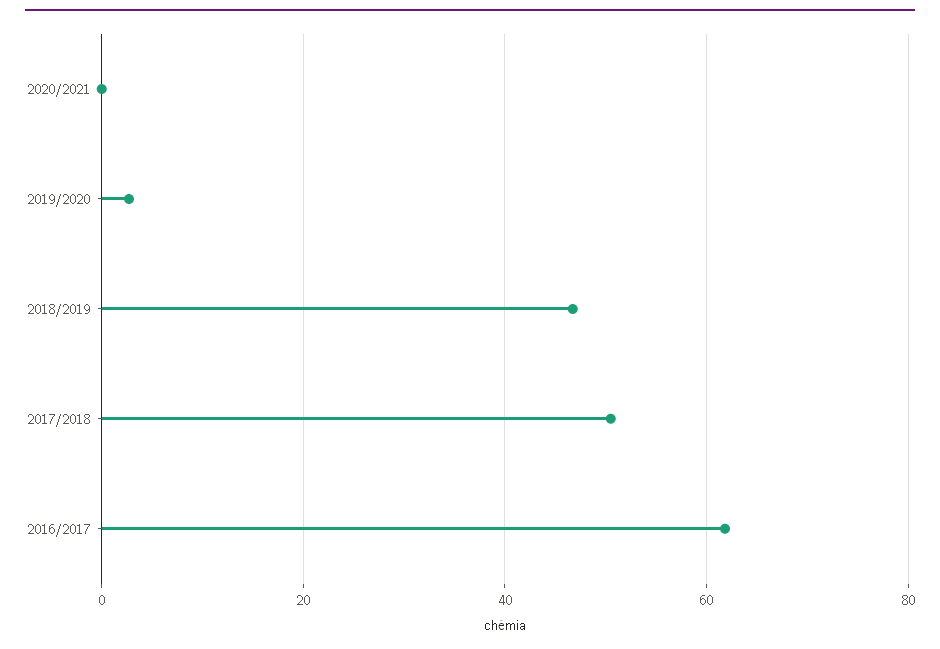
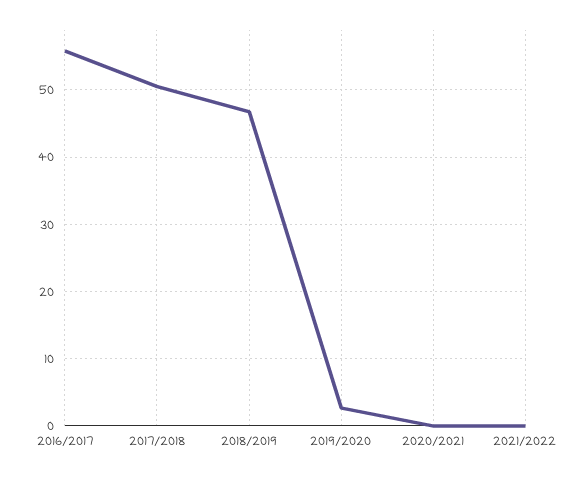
2016/2017: 62 -> 56
2021/2022: none -> 0

